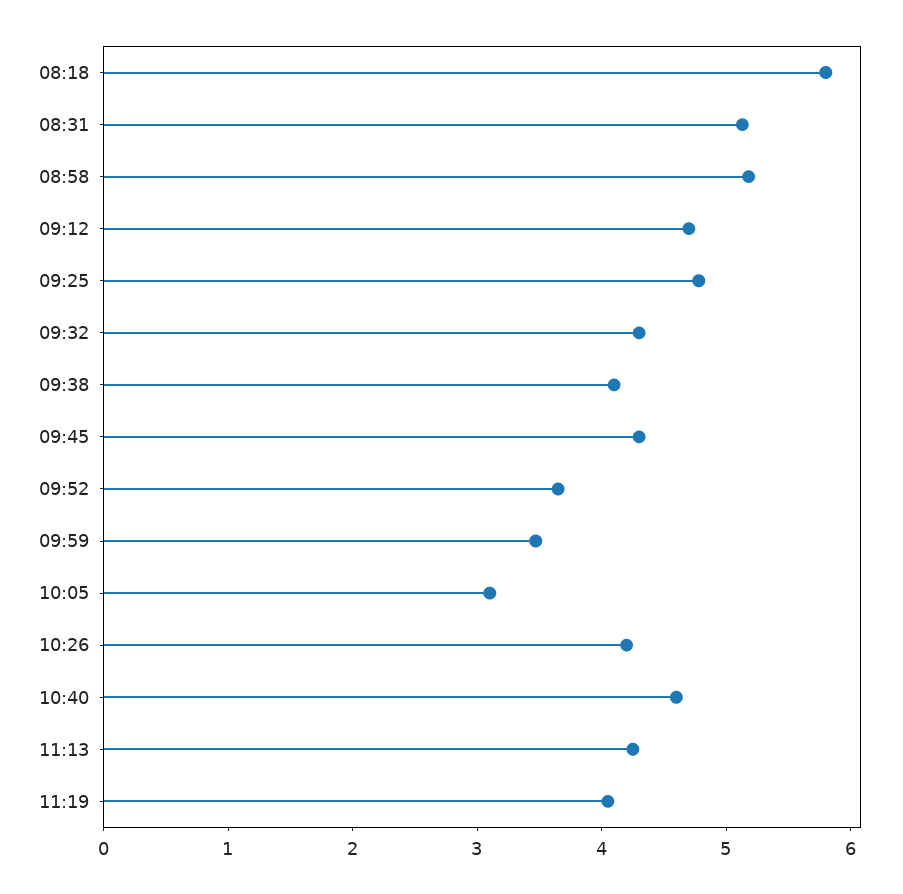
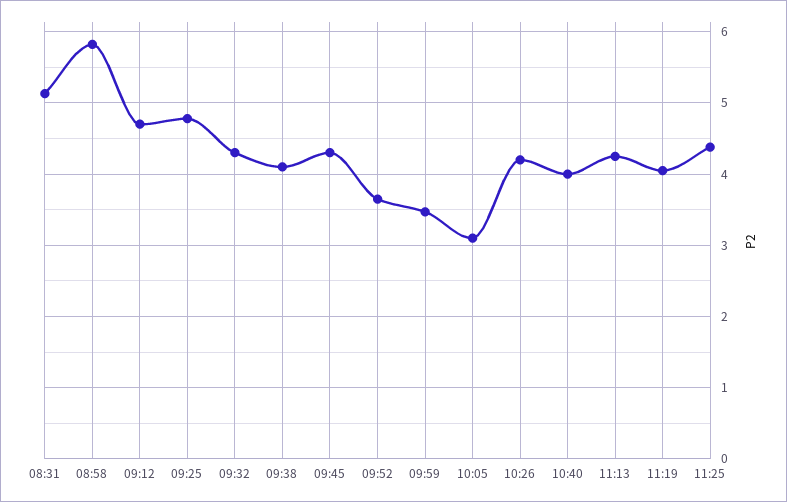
08:18: 5.8 -> none
08:58: 5.2 -> 5.8
10:40: 4.6 -> 4
11:25: none -> 4.4

